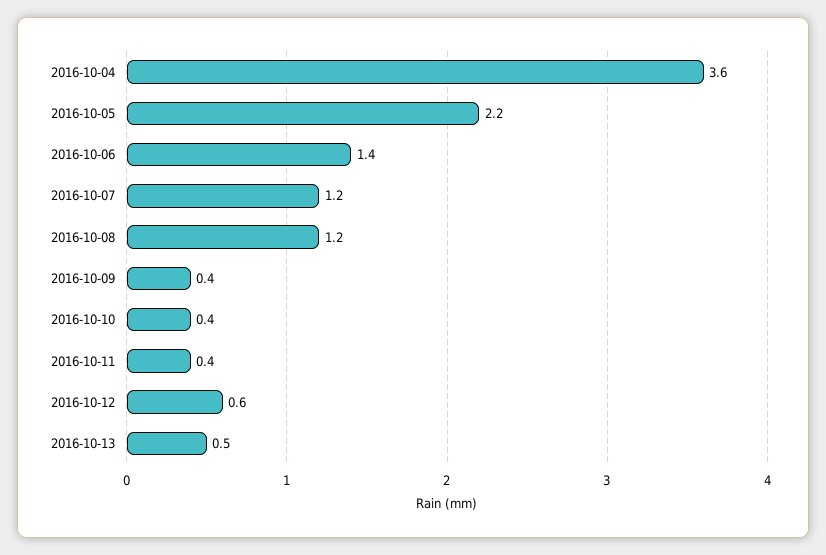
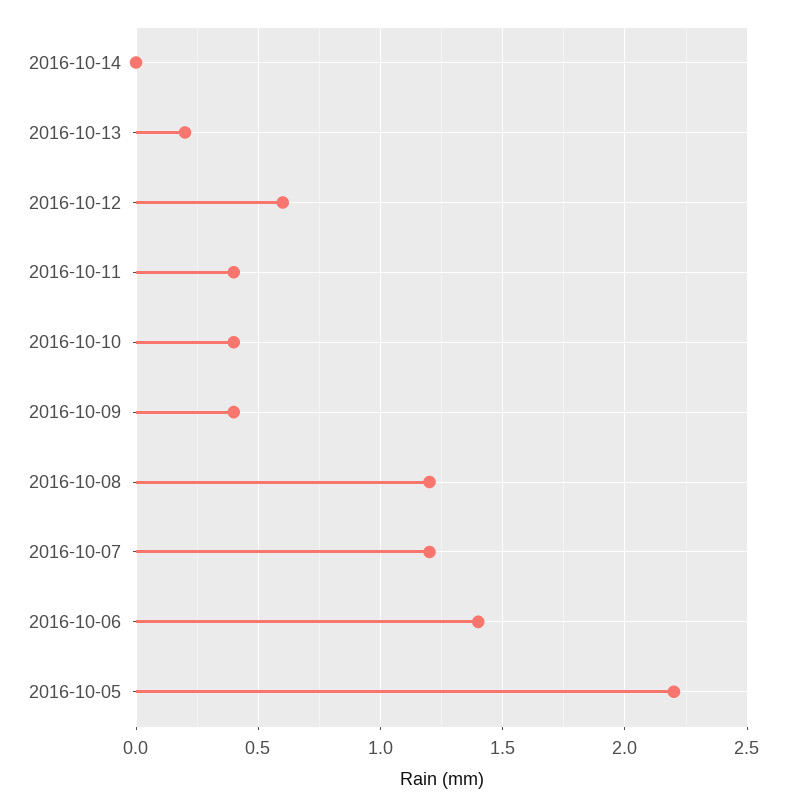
2016-10-04: 3.6 -> none
2016-10-13: 0.5 -> 0.2
2016-10-14: none -> 0

